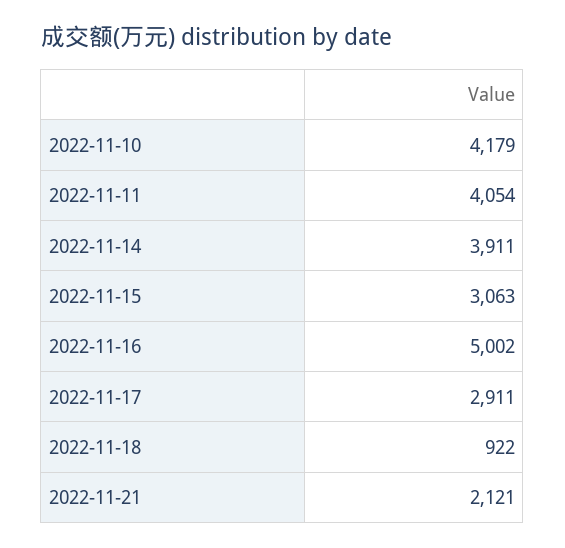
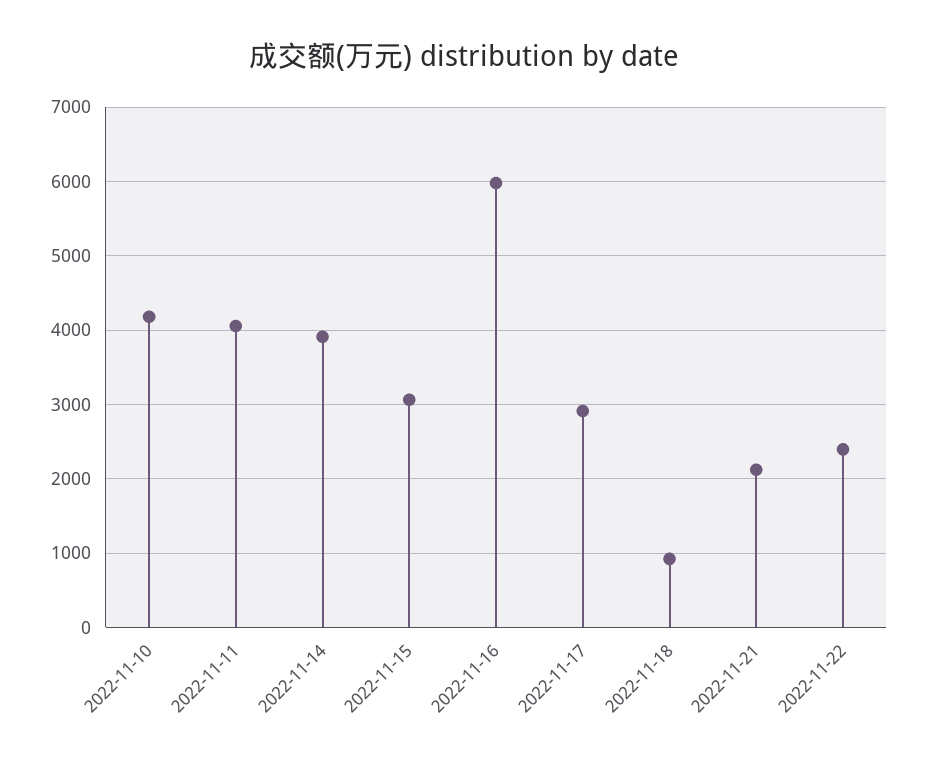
2022-11-16: 5002 -> 6000
2022-11-22: none -> 2400

